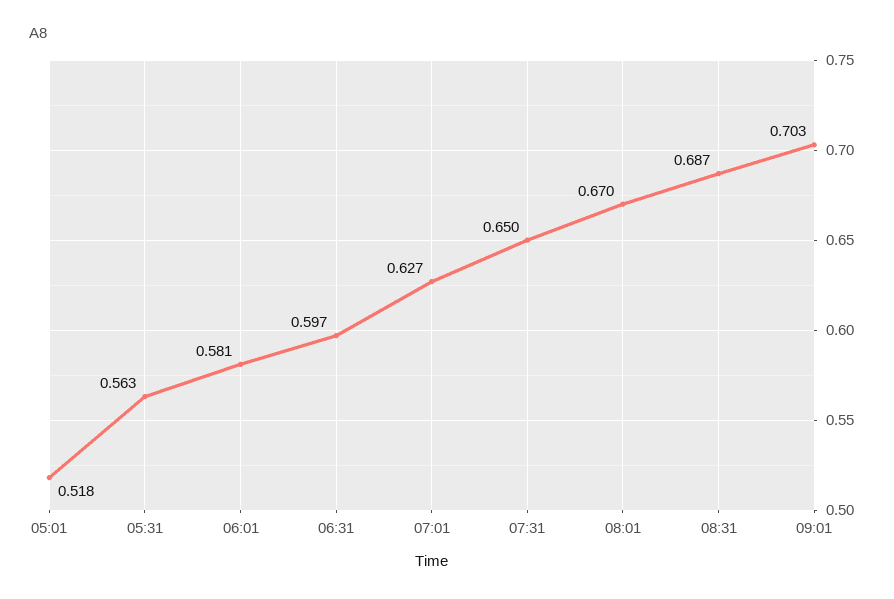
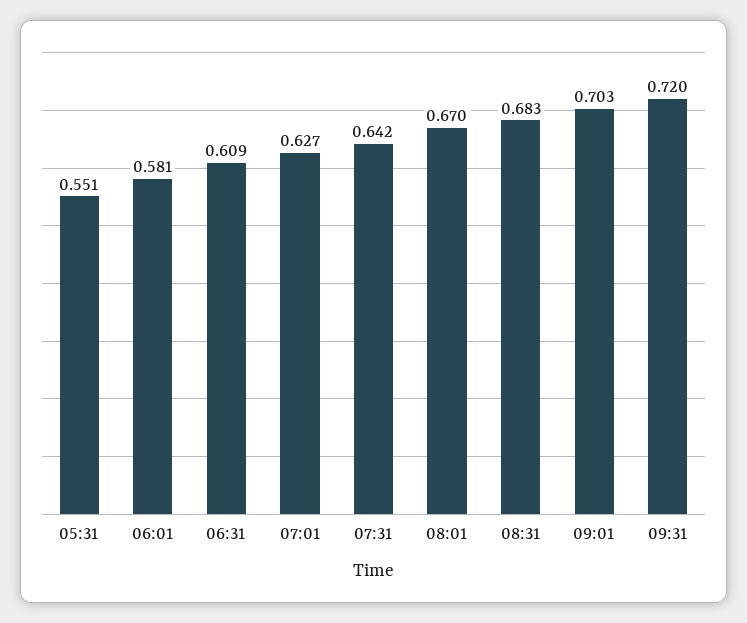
05:01: 0.518 -> none
05:31: 0.563 -> 0.551
06:31: 0.597 -> 0.609
07:31: 0.65 -> 0.642
08:31: 0.687 -> 0.683
09:31: none -> 0.72

